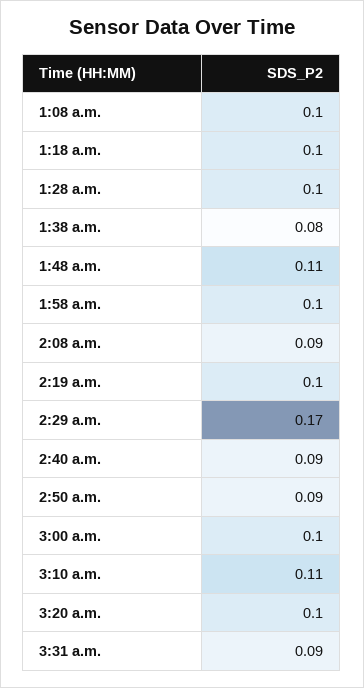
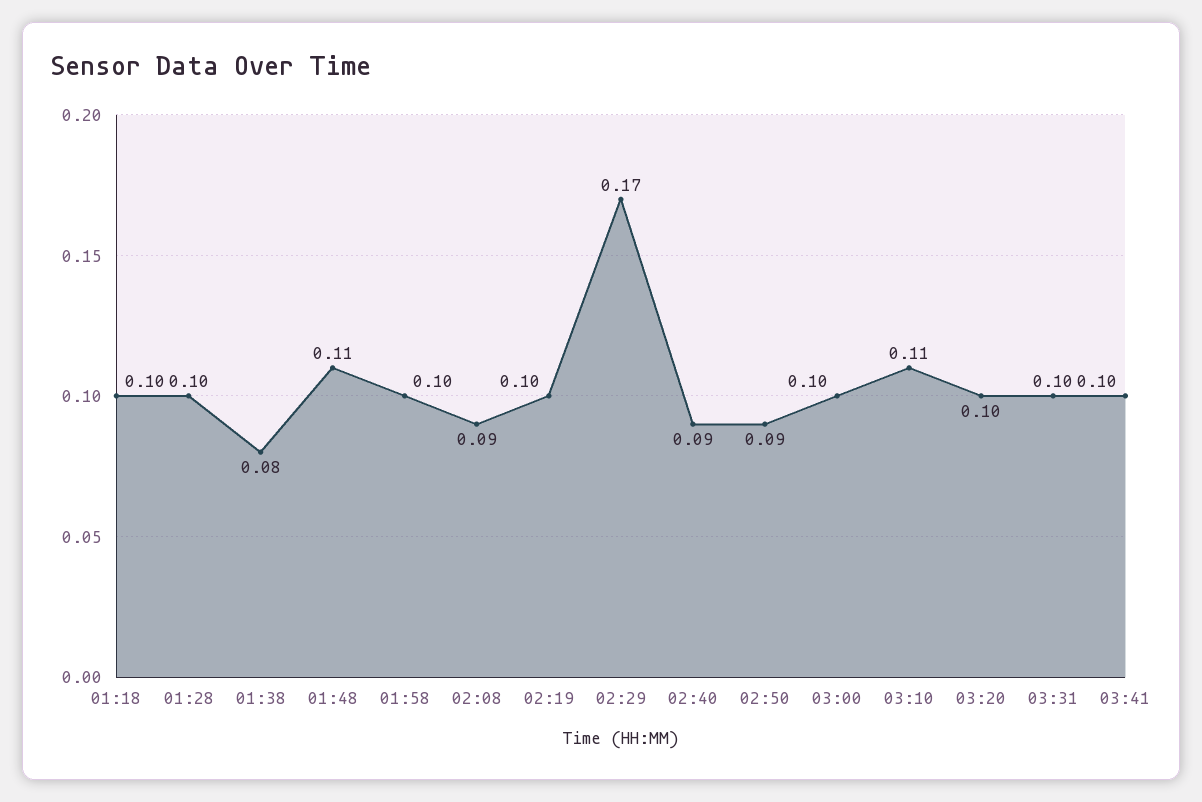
1:08 a.m.: 0.1 -> none
3:31 a.m.: 0.09 -> 0.1
03:41: none -> 0.1

